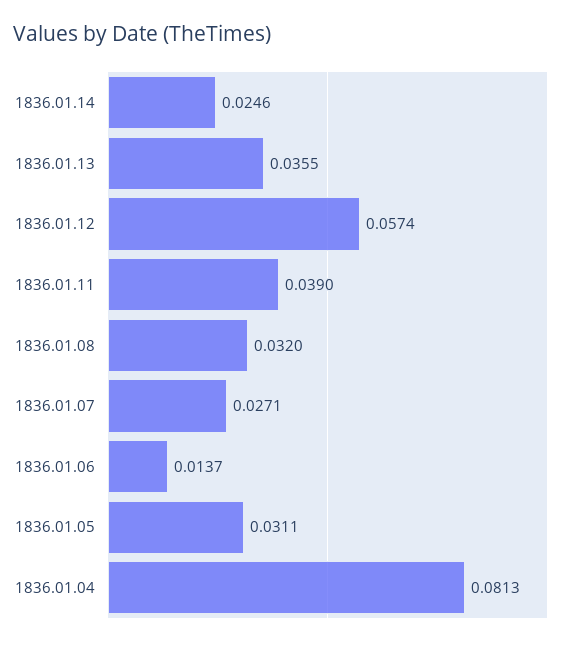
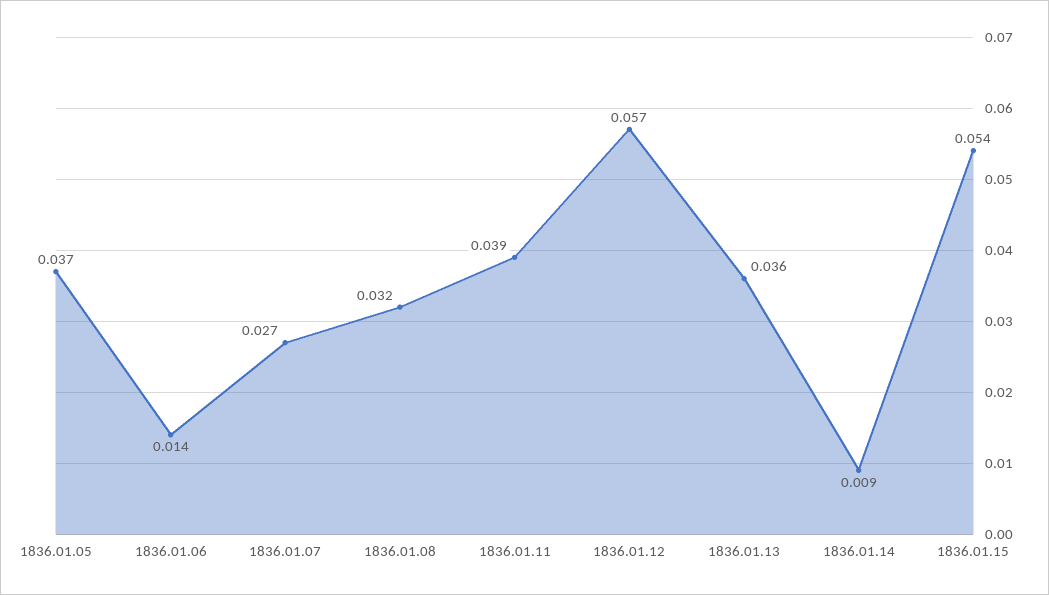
1836.01.14: 0.0246 -> 0.009
1836.01.05: 0.0311 -> 0.037
1836.01.04: 0.0813 -> none
1836.01.15: none -> 0.054

